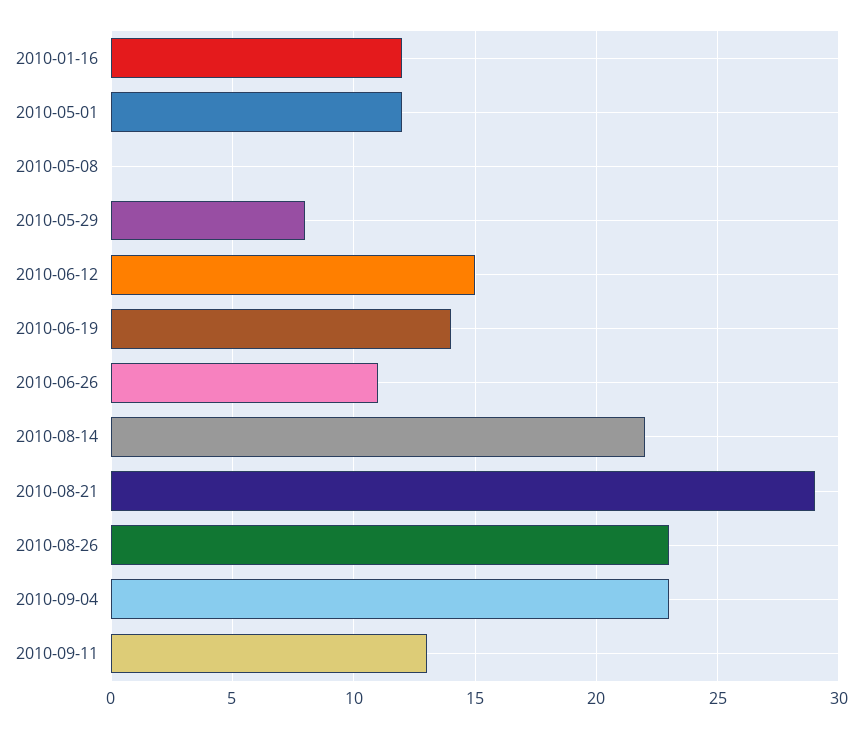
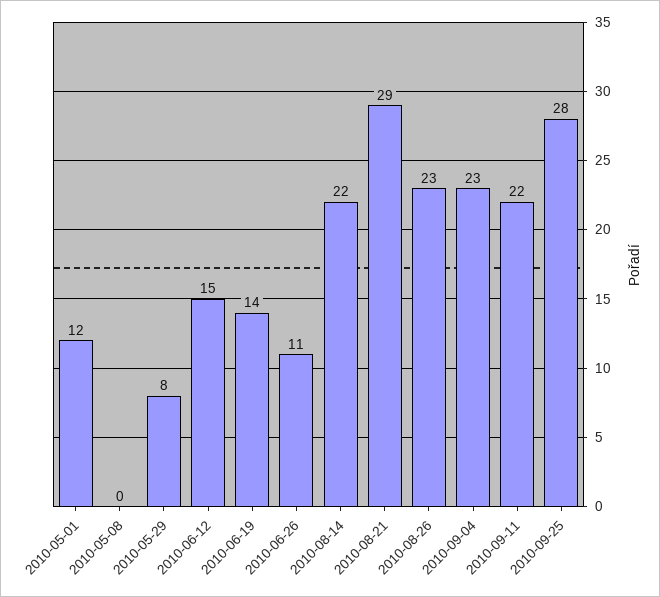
2010-01-16: 12 -> none
2010-09-11: 13 -> 22
2010-09-25: none -> 28

